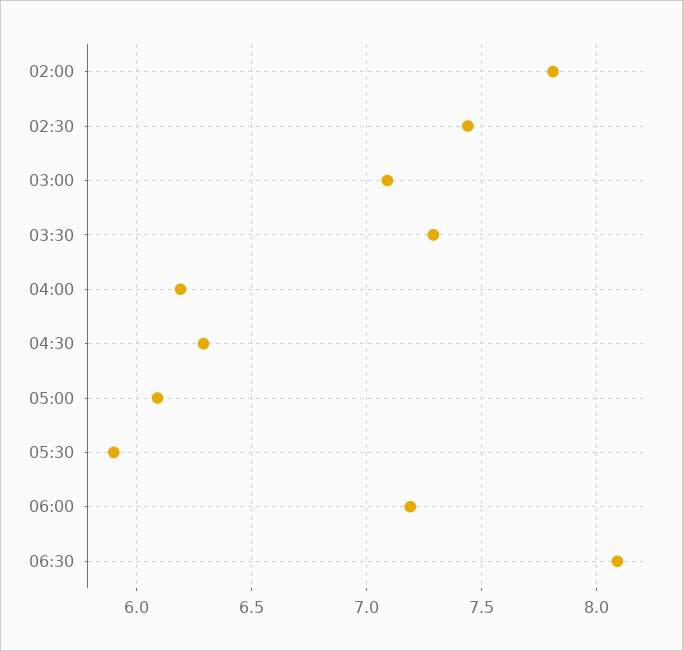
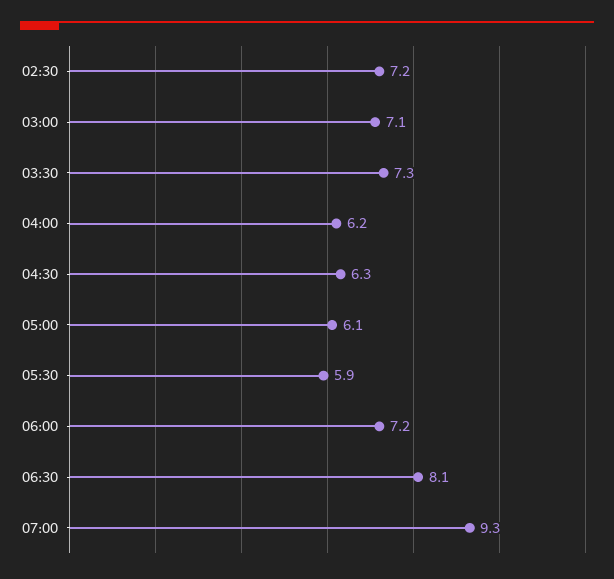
02:00: 7.8 -> none
02:30: 7.45 -> 7.2
07:00: none -> 9.3

